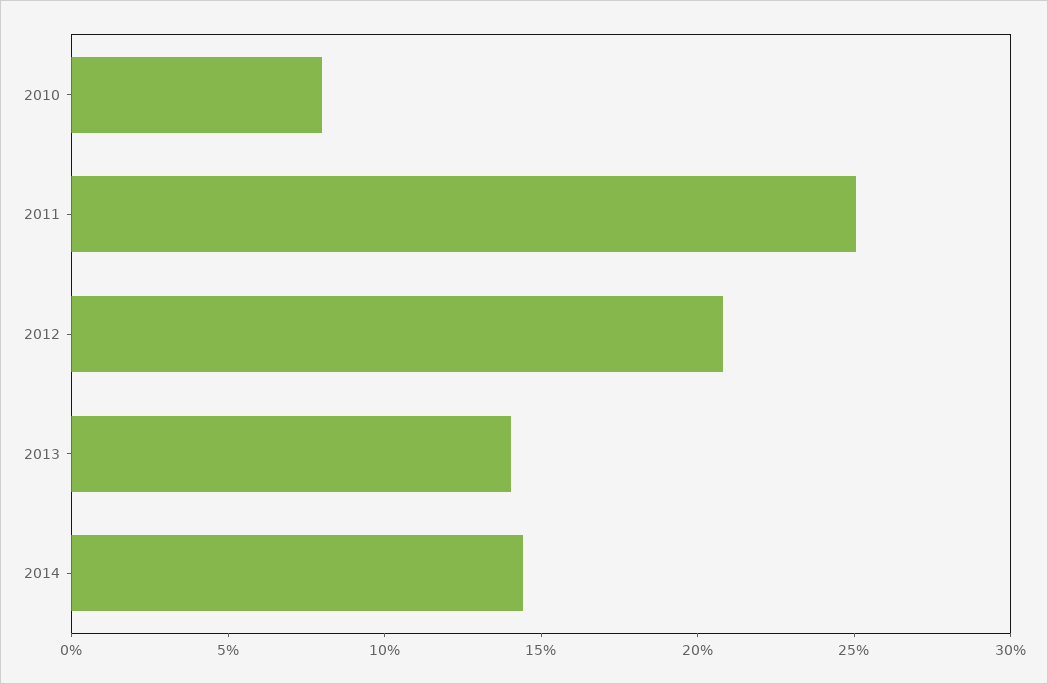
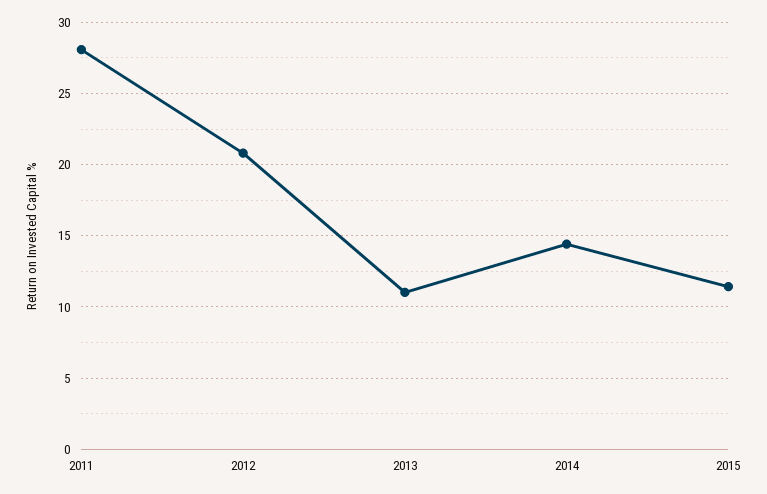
2010: 8 -> none
2011: 25 -> 28
2013: 14 -> 11
2015: none -> 11.5

